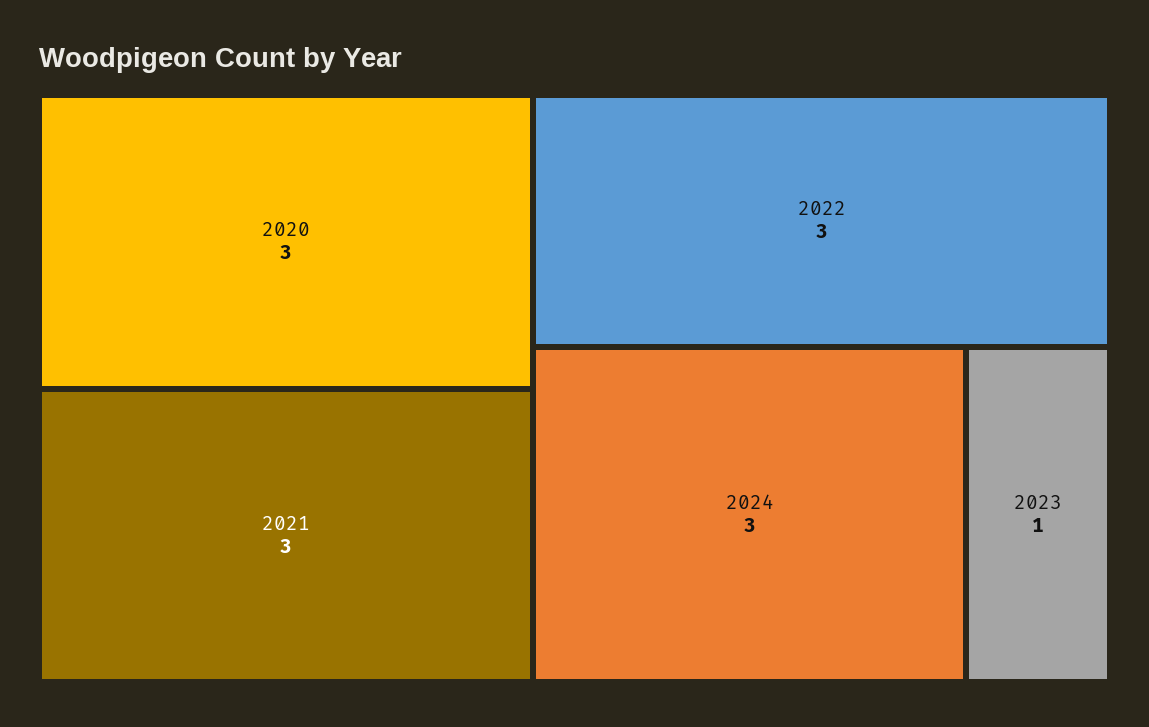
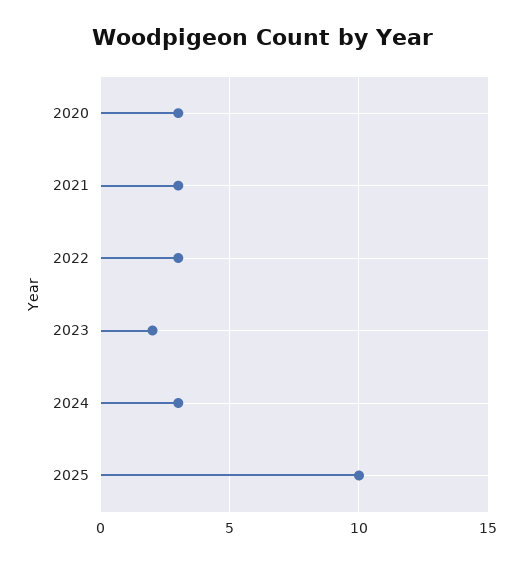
2023: 1 -> 2
2025: none -> 10

